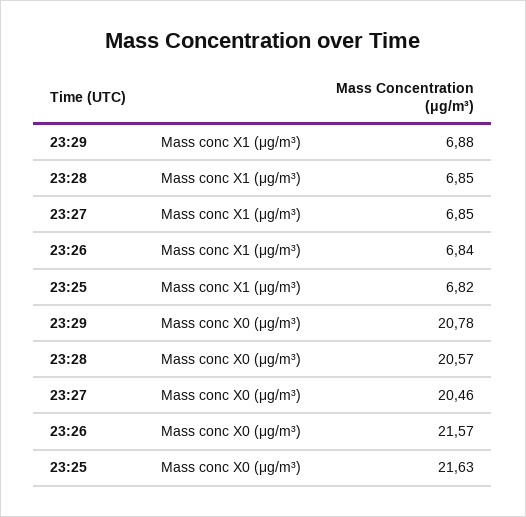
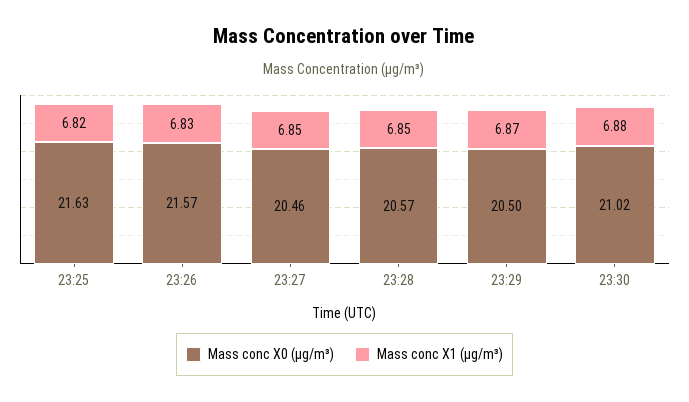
Mass conc X1 (μg/m³), 23:29: 6.88 -> 6.87
Mass conc X1 (μg/m³), 23:26: 6.84 -> 6.83
Mass conc X0 (μg/m³), 23:29: 20.78 -> 20.5
Mass conc X0 (μg/m³), 23:30: none -> 21.02
Mass conc X1 (μg/m³), 23:30: none -> 6.88

